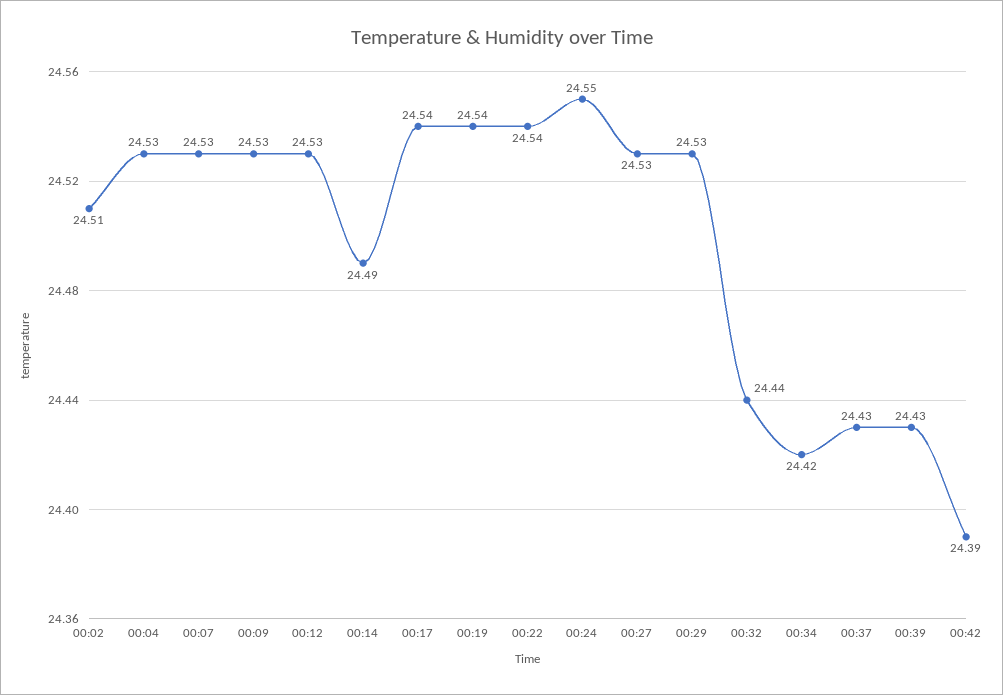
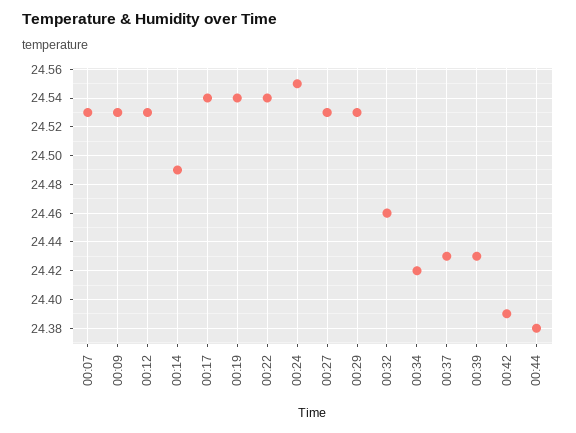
00:02: 24.51 -> none
00:04: 24.53 -> none
00:32: 24.44 -> 24.46
00:44: none -> 24.38

